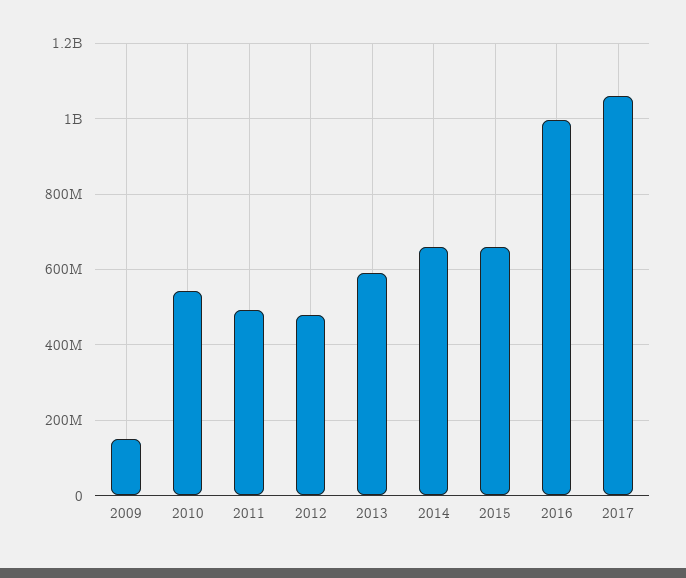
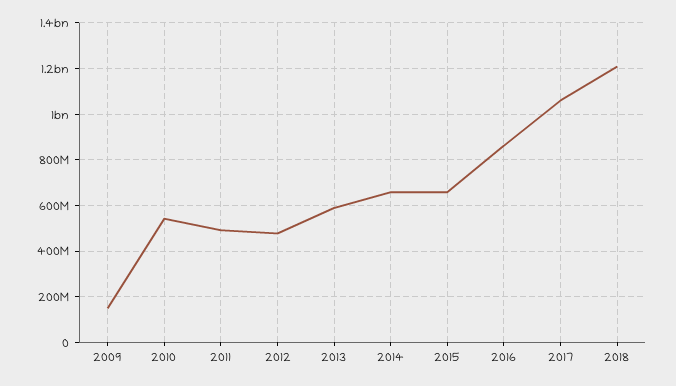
2016: 1000000000 -> 850000000
2018: none -> 1200000000

